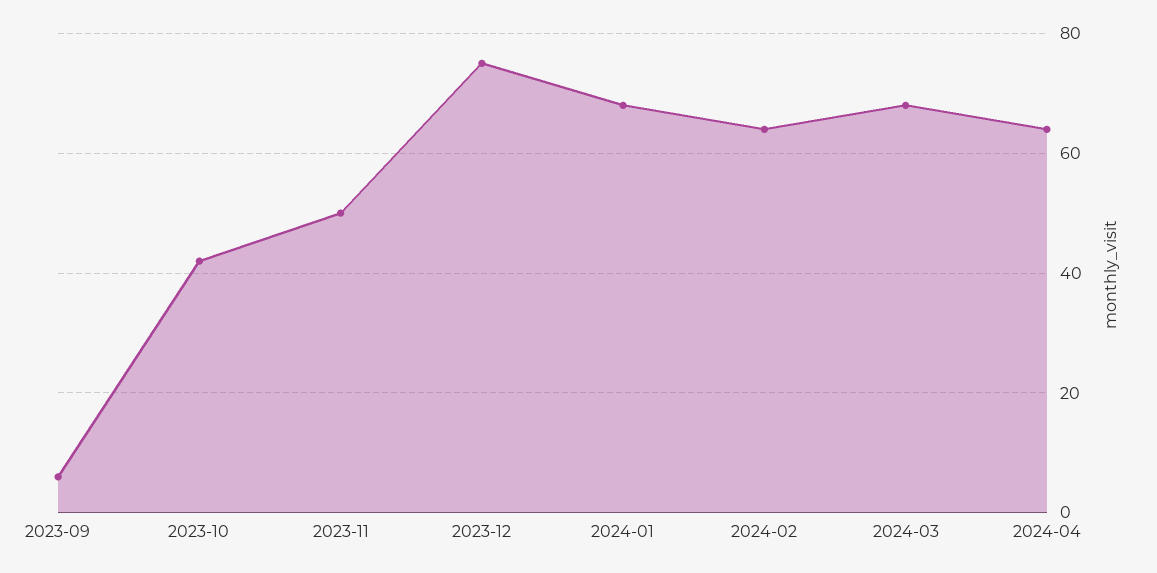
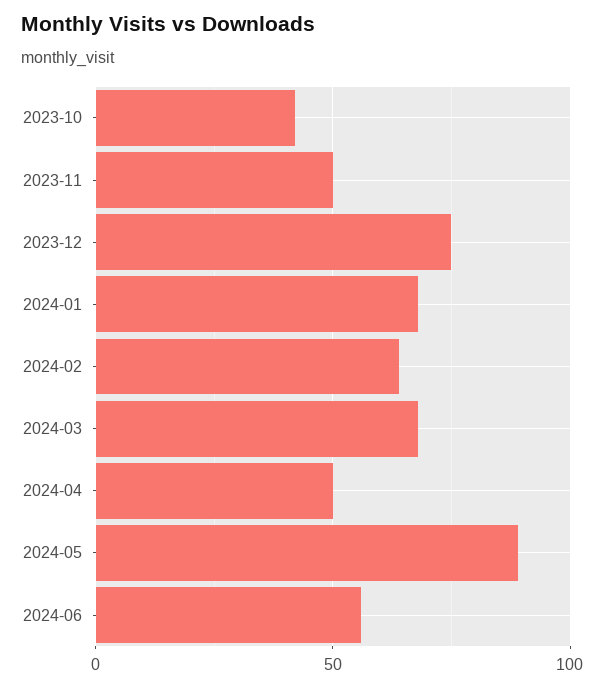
2023-09: 5 -> none
2024-04: 65 -> 50
2024-05: none -> 90
2024-06: none -> 55

